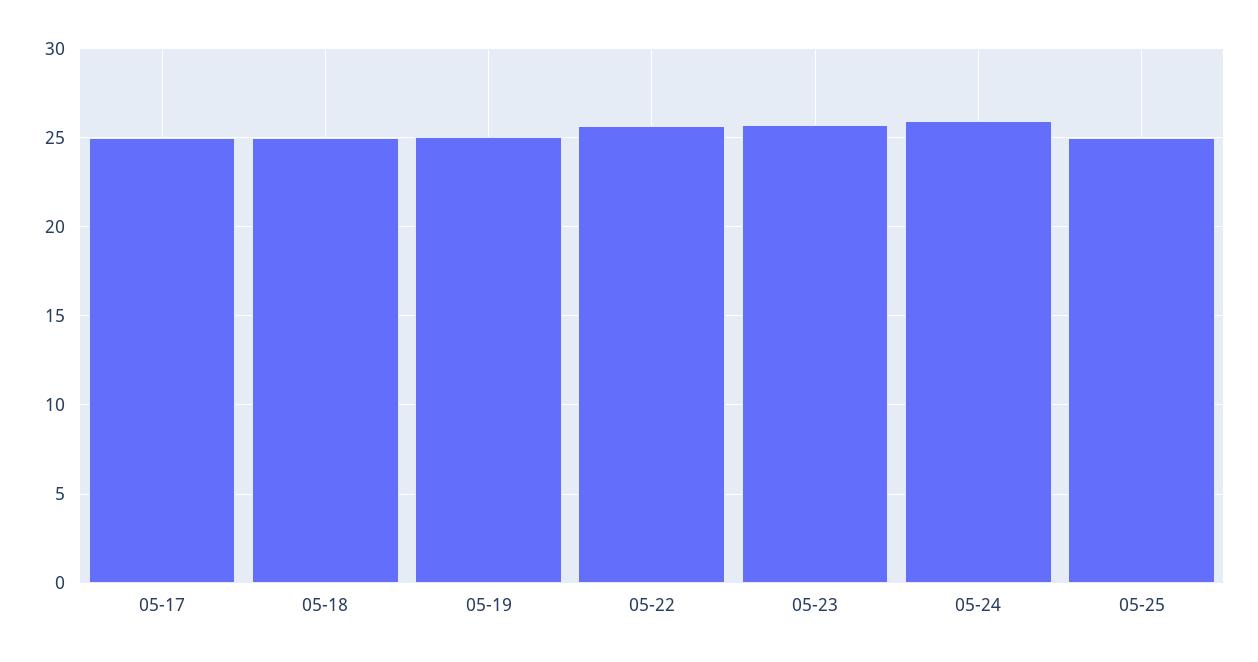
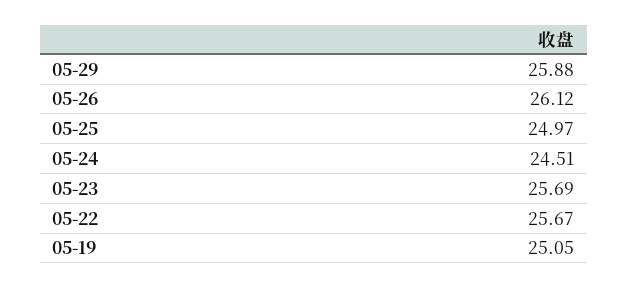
05-17: 25 -> none
05-18: 25 -> none
05-24: 26 -> 24.51
05-29: none -> 25.88
05-26: none -> 26.12

